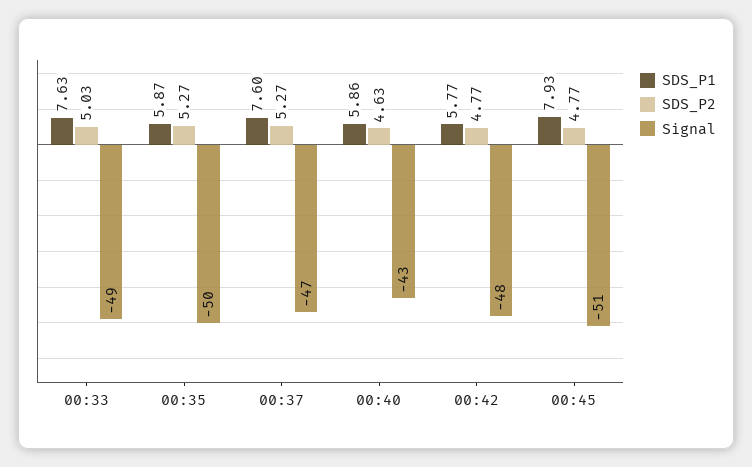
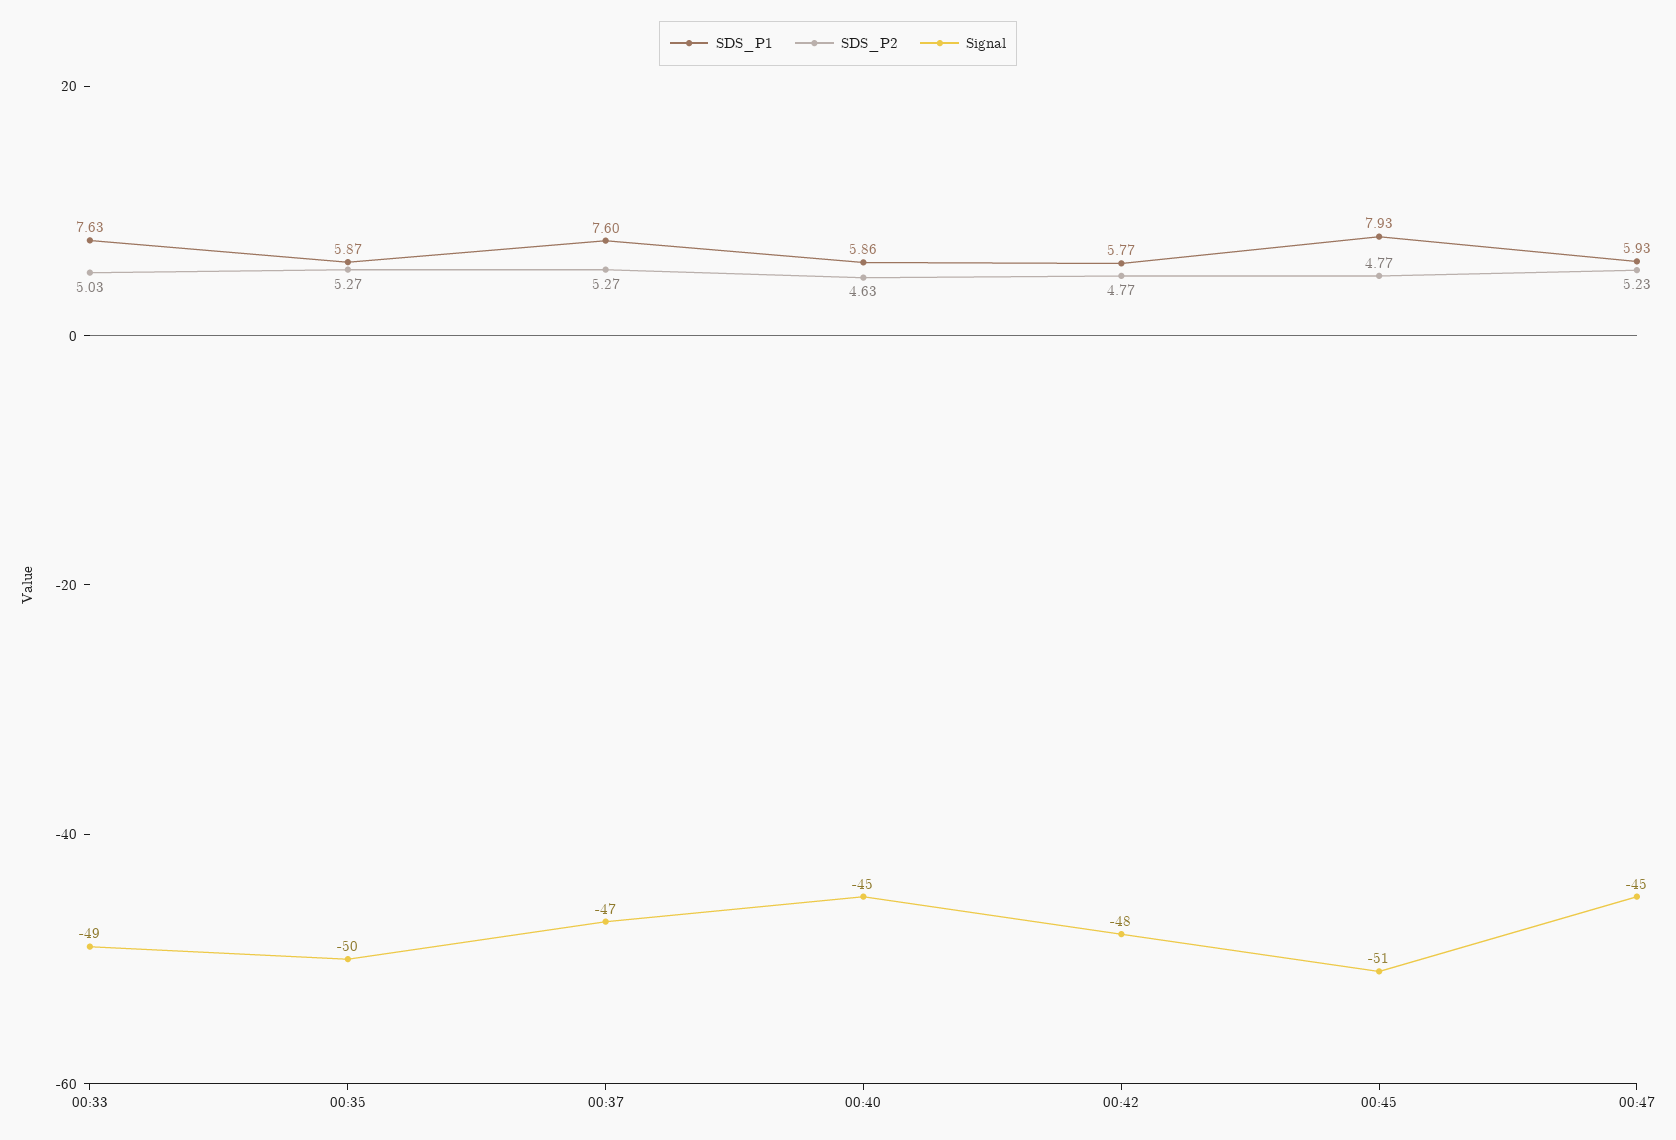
Signal, 00:40: -43 -> -45
SDS_P1, 00:47: none -> 5.93
SDS_P2, 00:47: none -> 5.23
Signal, 00:47: none -> -45

